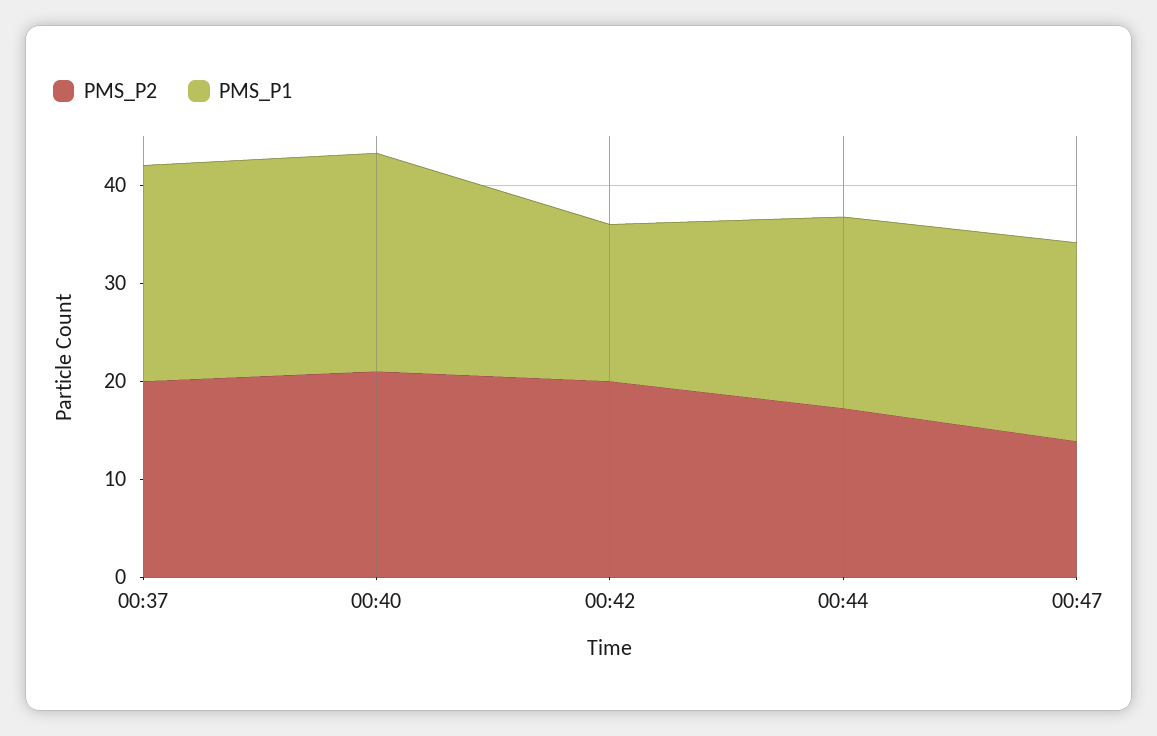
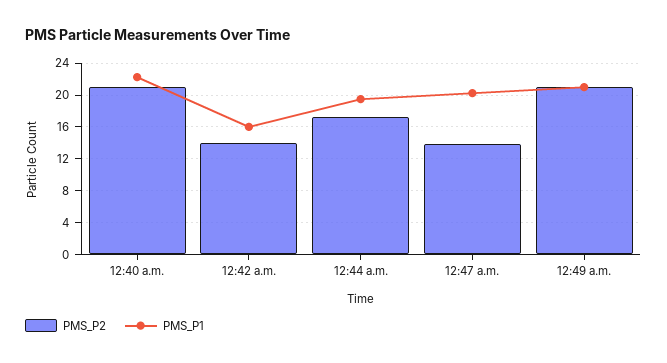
PMS_P2, 00:37: 20 -> none
PMS_P1, 00:37: 22 -> none
PMS_P2, 00:42: 20 -> 14
PMS_P2, 12:49 a.m.: none -> 21
PMS_P1, 12:49 a.m.: none -> 21

